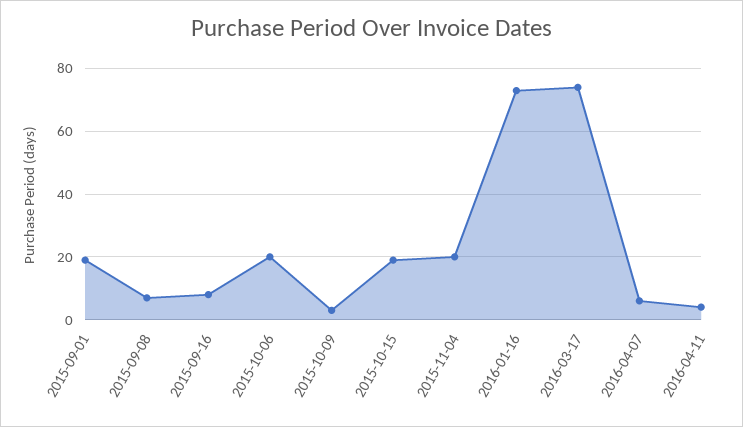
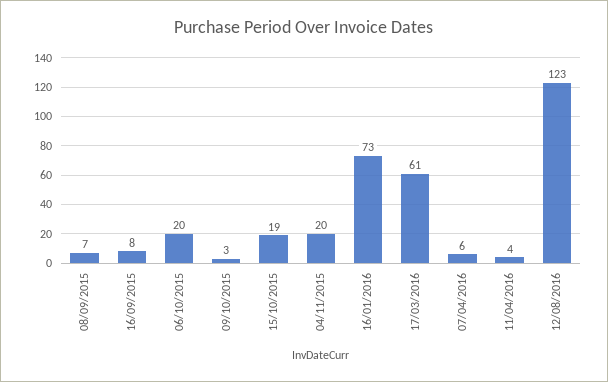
2015-09-01: 20 -> none
2016-03-17: 75 -> 61
12/08/2016: none -> 123

